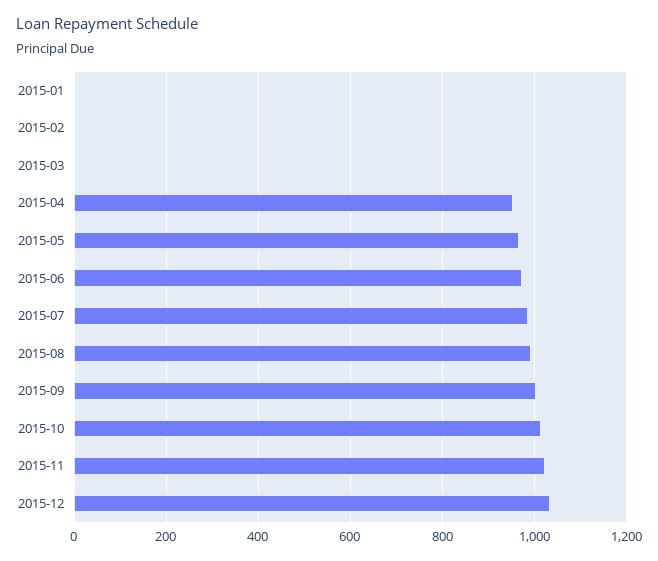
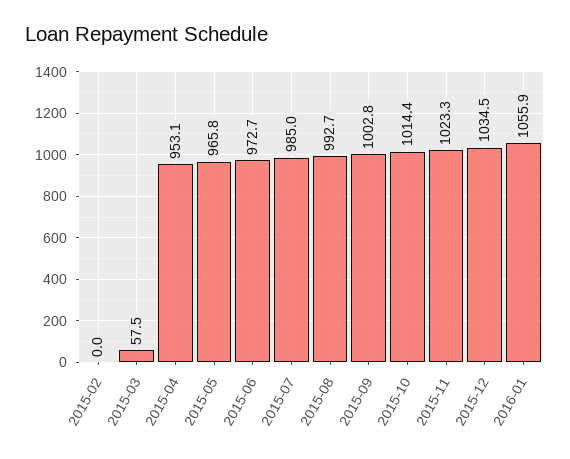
2015-01: 0 -> none
2015-03: 0 -> 57.5
2016-01: none -> 1055.9

